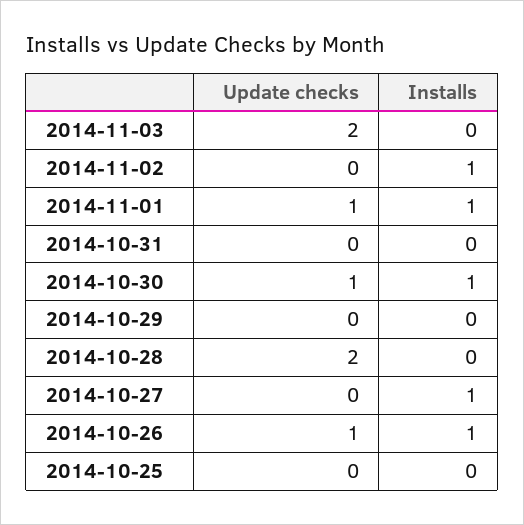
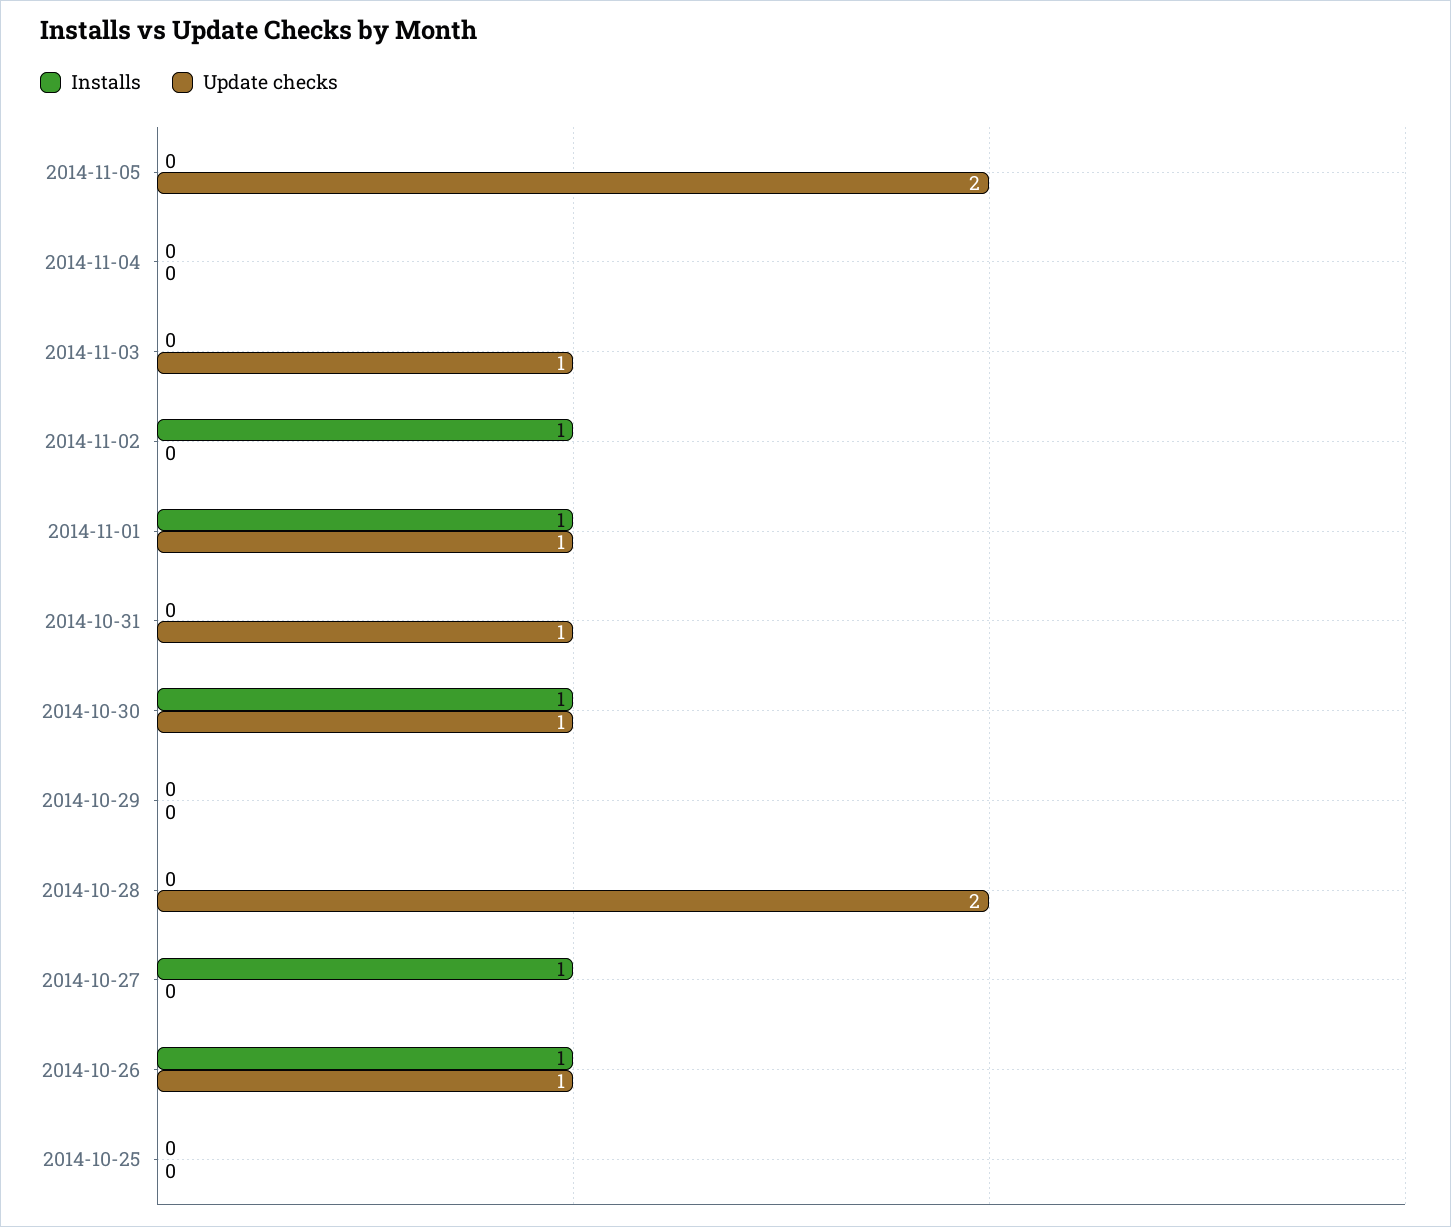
Update checks, 2014-11-03: 2 -> 1
Update checks, 2014-10-31: 0 -> 1
Installs, 2014-11-05: none -> 0
Update checks, 2014-11-05: none -> 2
Installs, 2014-11-04: none -> 0
Update checks, 2014-11-04: none -> 0

